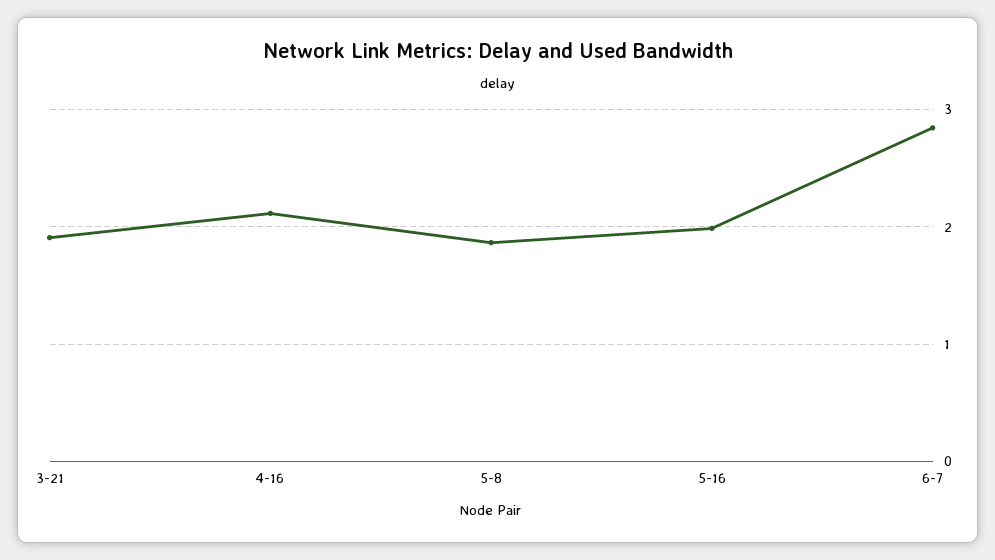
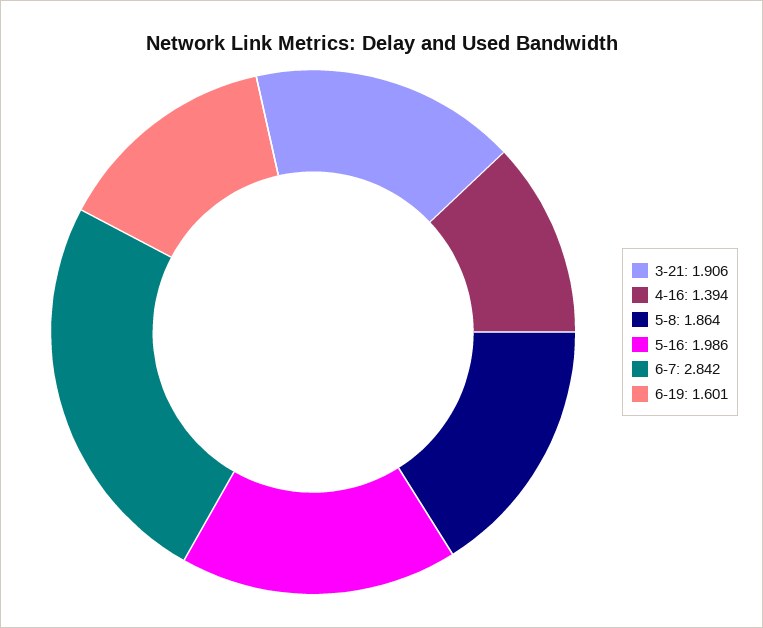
4-16: 2.1 -> 1.394
6-19: none -> 1.601

